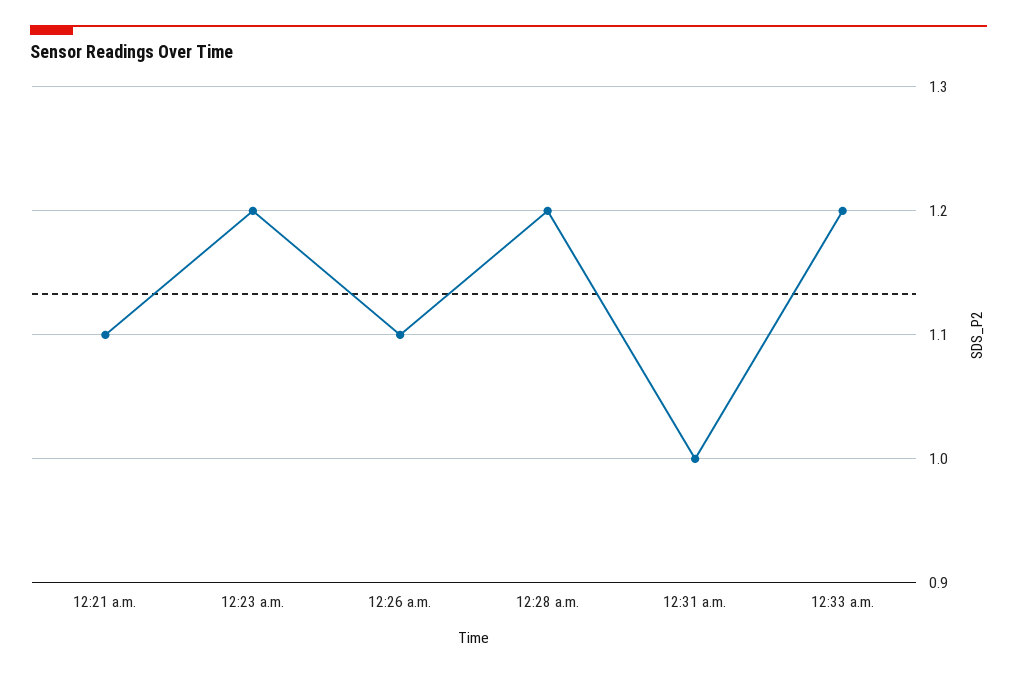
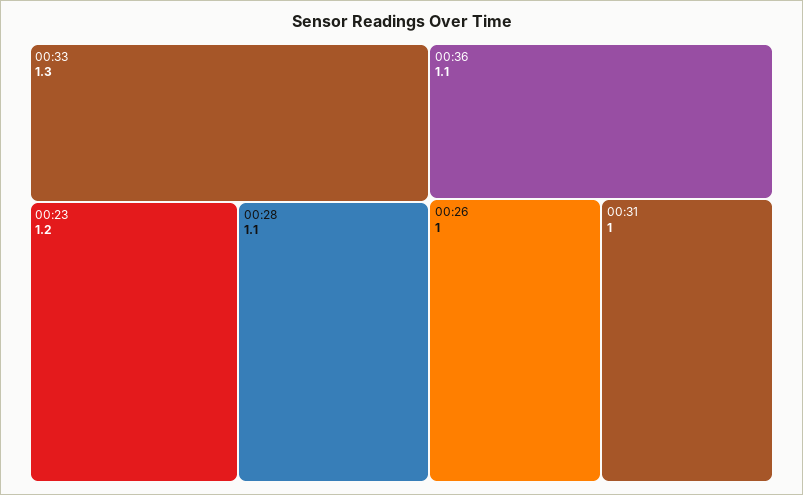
12:21 a.m.: 1.1 -> none
12:26 a.m.: 1.1 -> 1
12:28 a.m.: 1.2 -> 1.1
12:33 a.m.: 1.2 -> 1.3
00:36: none -> 1.1

